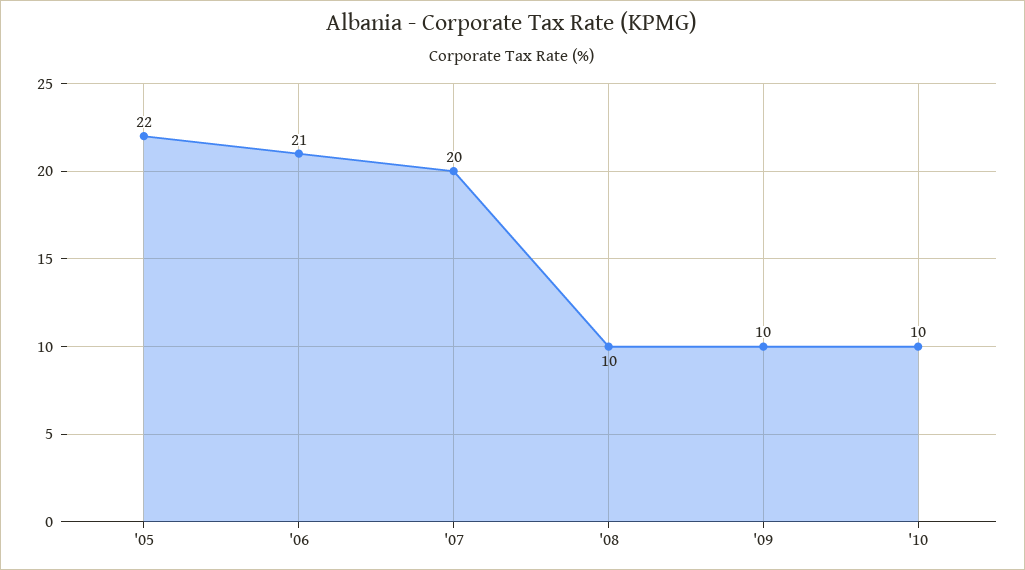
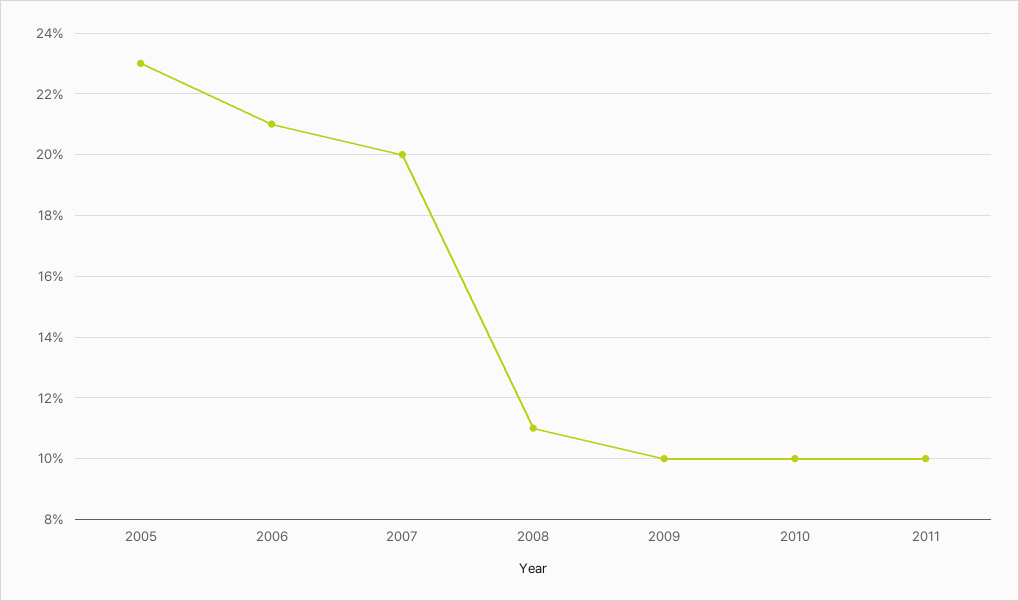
'05: 22 -> 23
'08: 10 -> 11
2011: none -> 10

